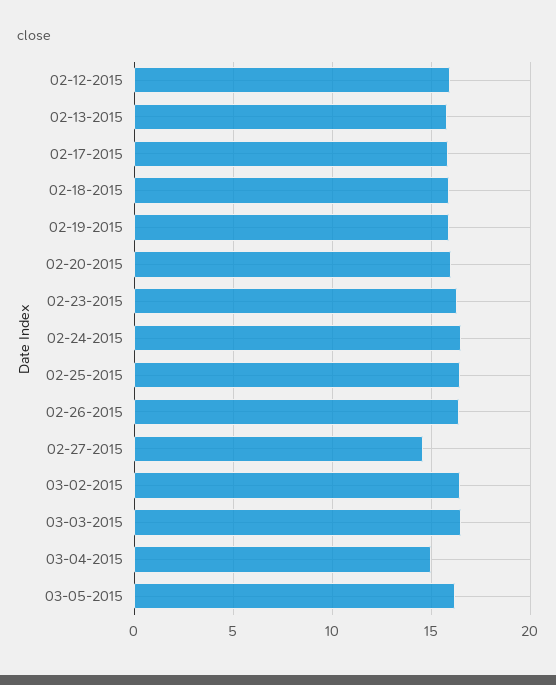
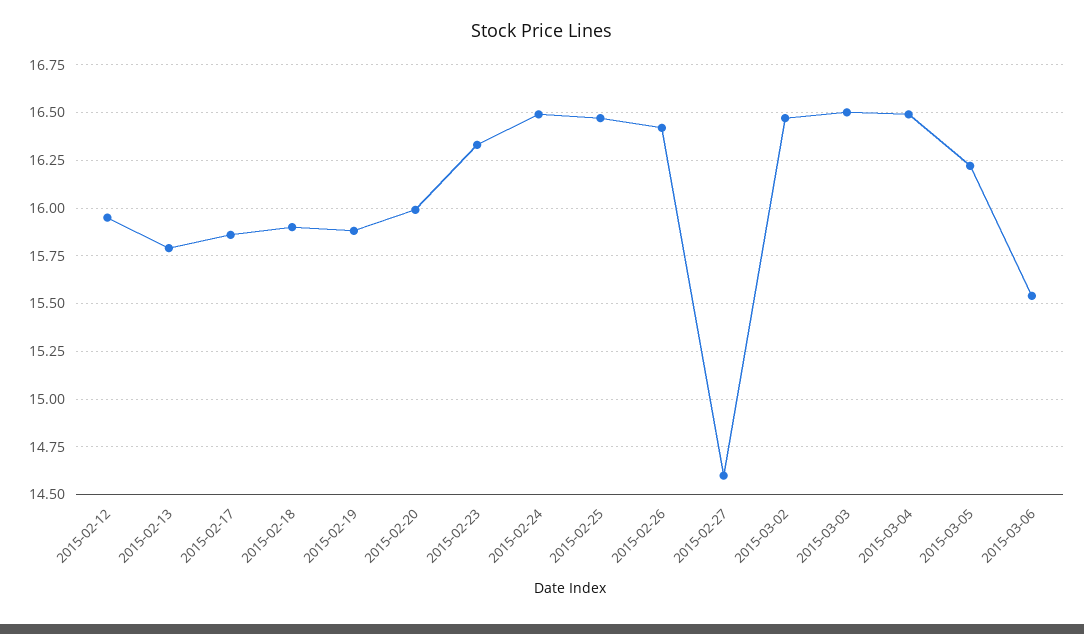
03-04-2015: 15 -> 16.5
2015-03-06: none -> 15.55

